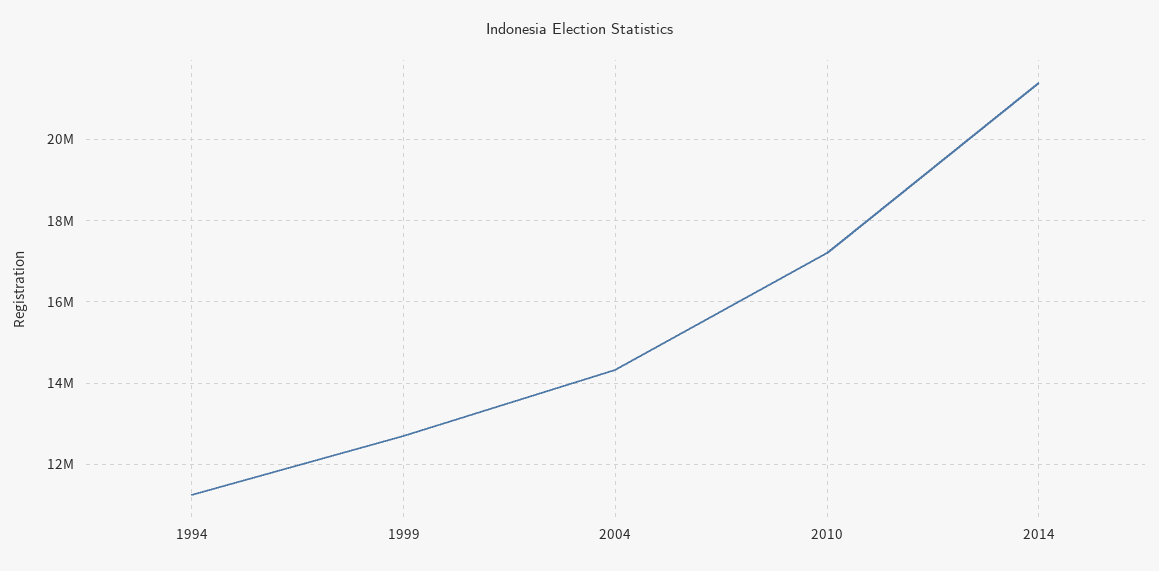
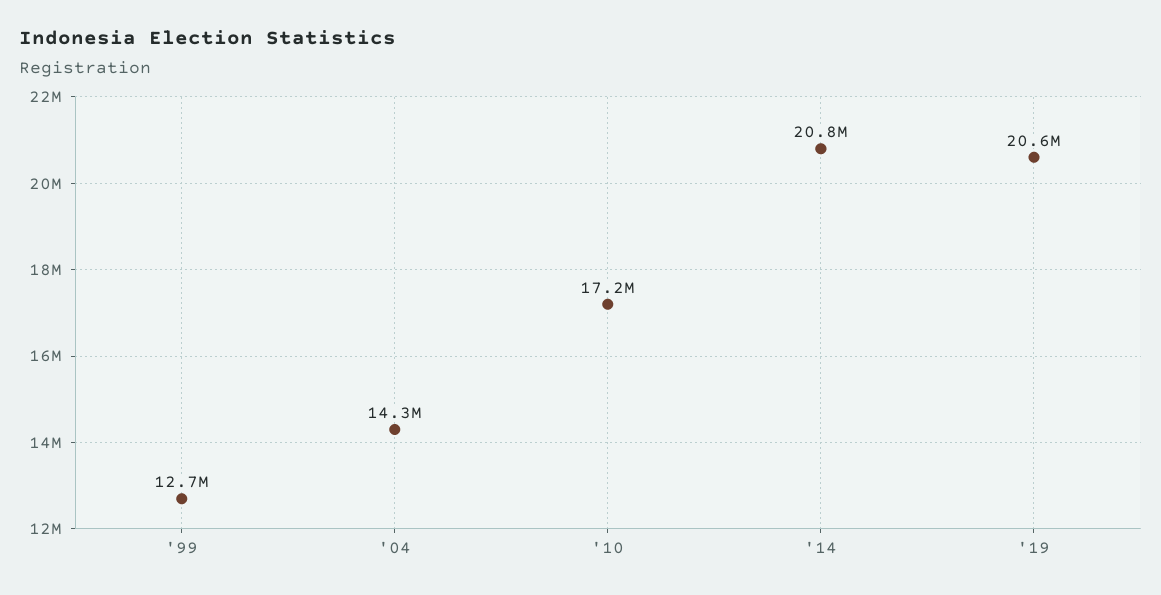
1994: 11200000 -> none
2014: 21400000 -> 20800000
'19: none -> 20600000

